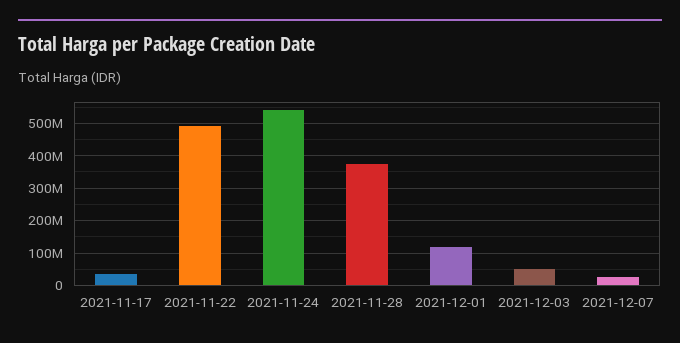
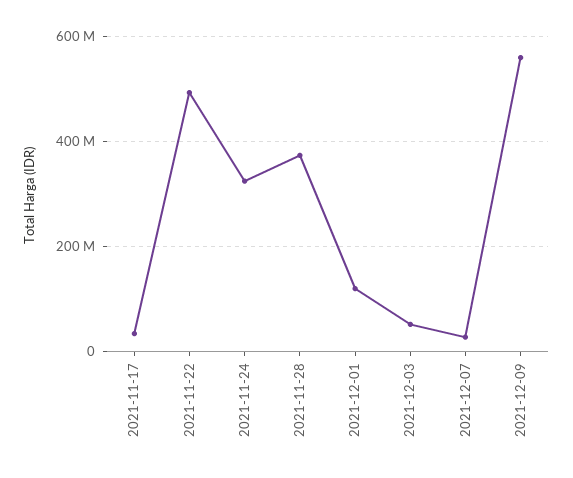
2021-11-24: 540000000 -> 320000000
2021-12-09: none -> 560000000

